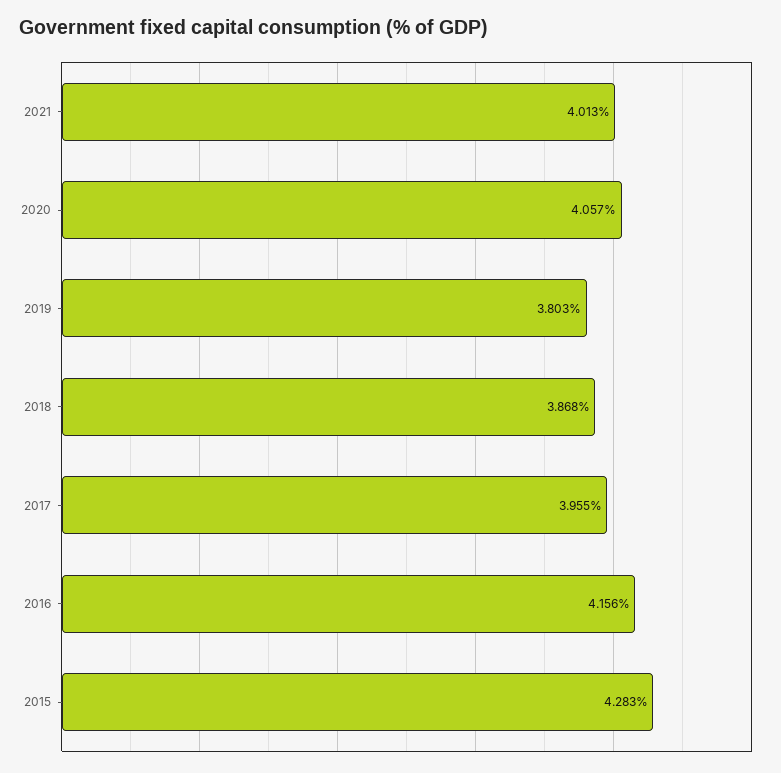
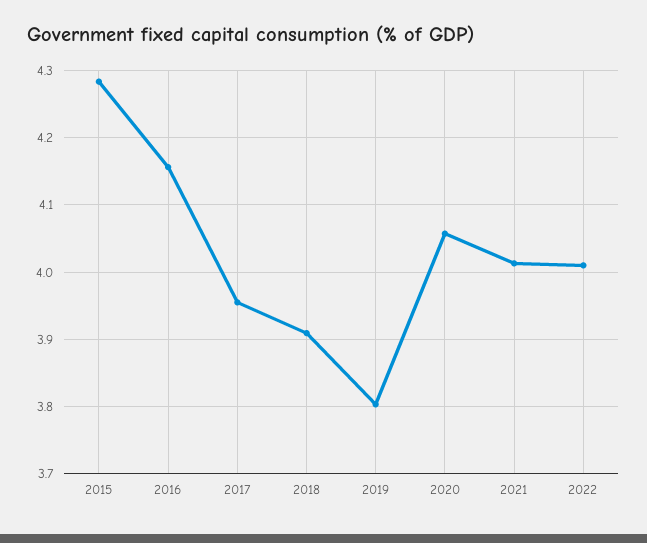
2018: 3.868 -> 3.91
2022: none -> 4.01

